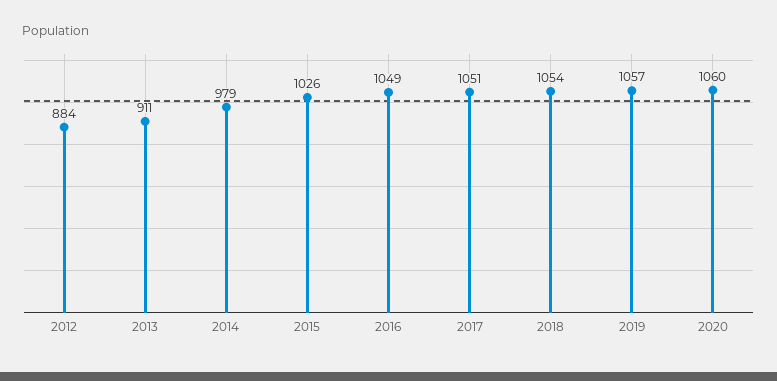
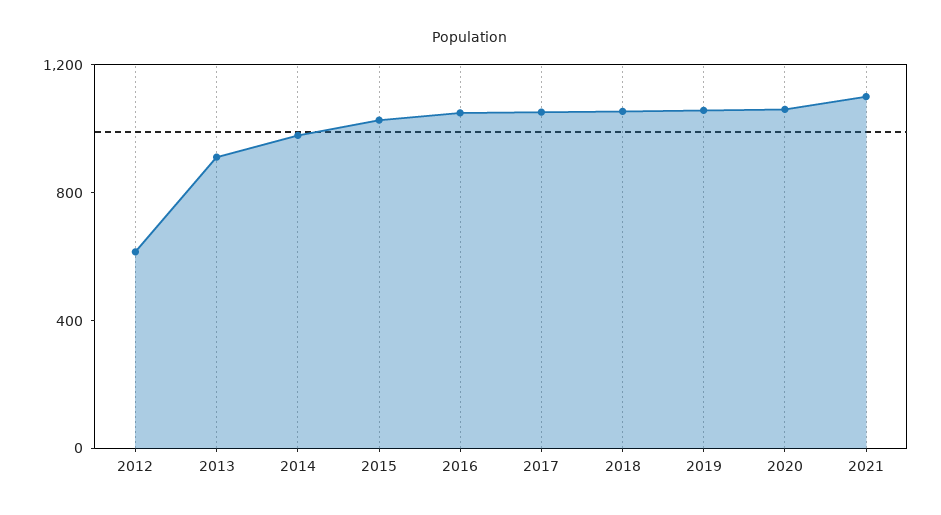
2012: 884 -> 600
2021: none -> 1100

